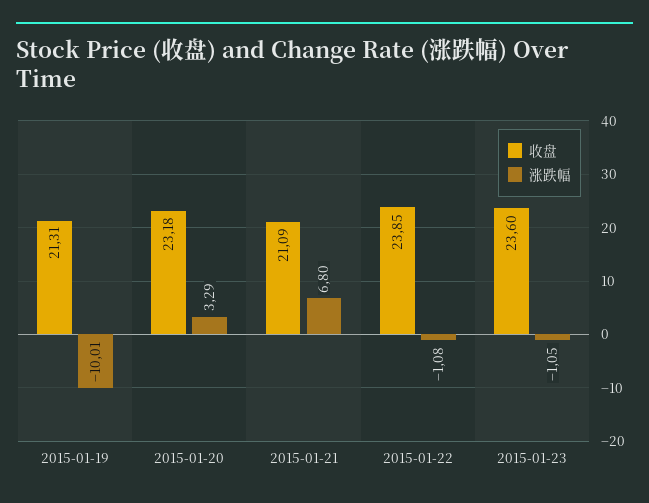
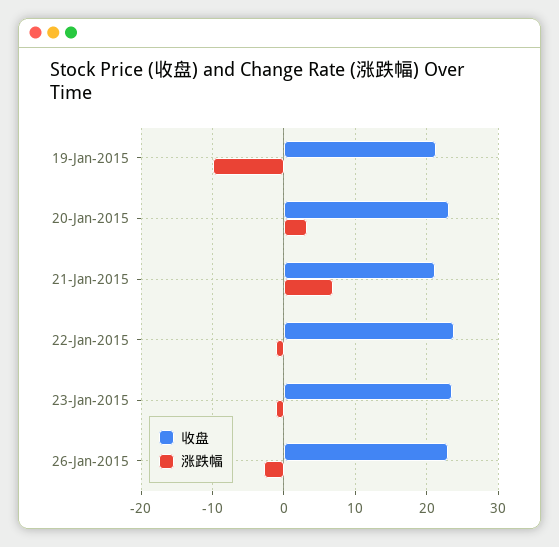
收盘, 26-Jan-2015: none -> 23
涨跌幅, 26-Jan-2015: none -> -3

